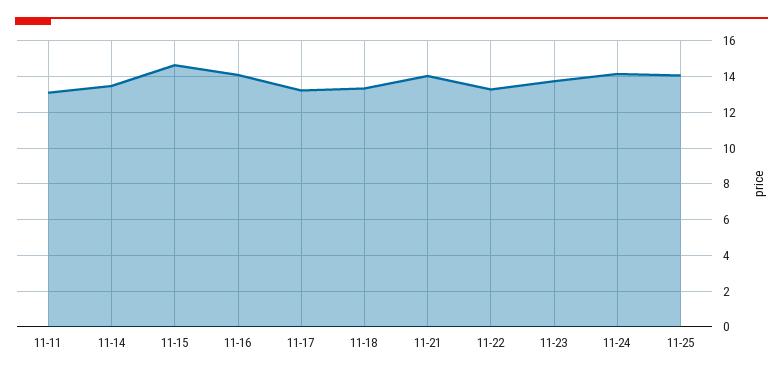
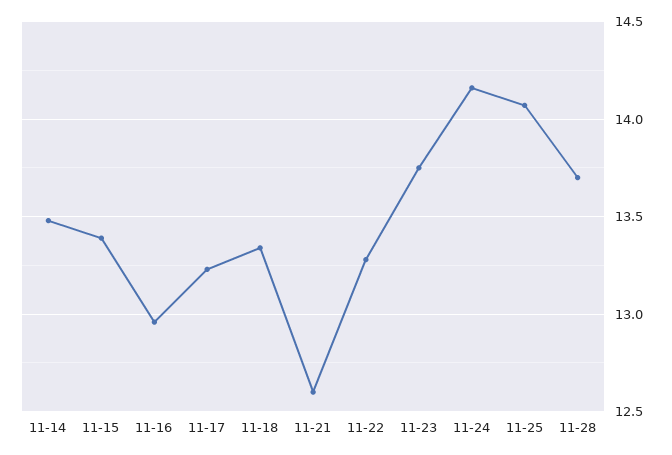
11-11: 13 -> none
11-15: 14.5 -> 13.4
11-16: 14 -> 12.95
11-21: 14 -> 12.6
11-28: none -> 13.7

